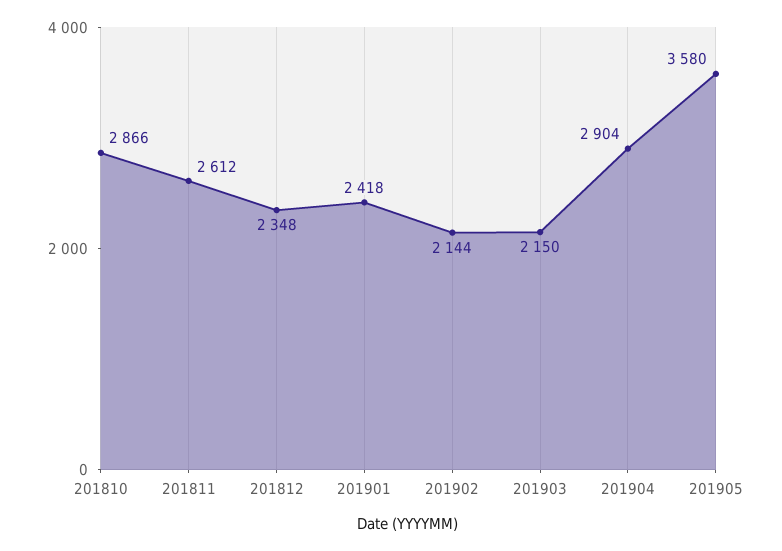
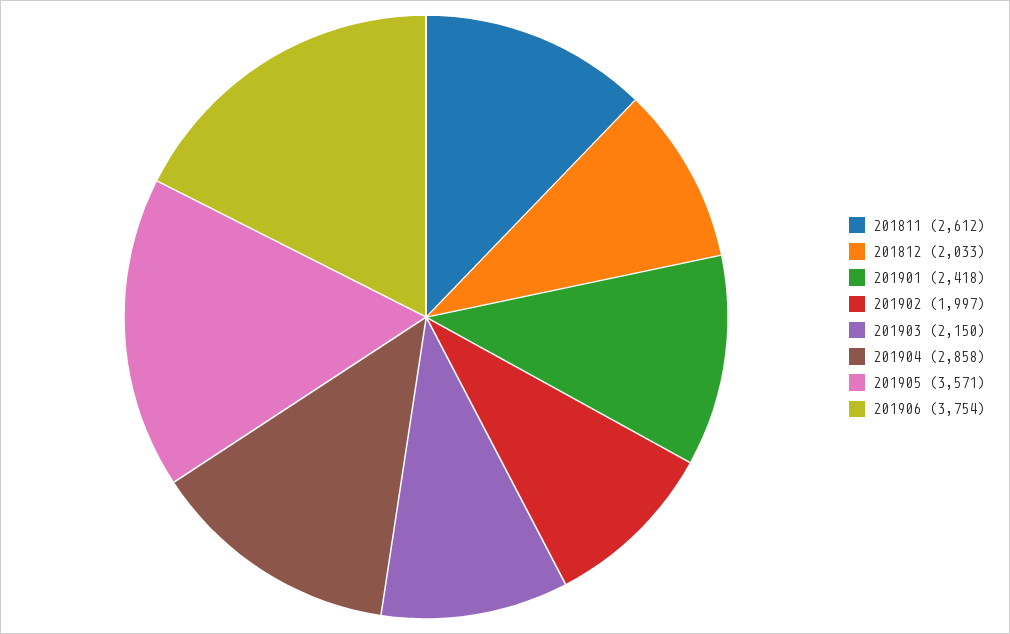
201810: 2866 -> none
201812: 2348 -> 2033
201902: 2144 -> 1997
201904: 2904 -> 2858
201905: 3580 -> 3571
201906: none -> 3754

